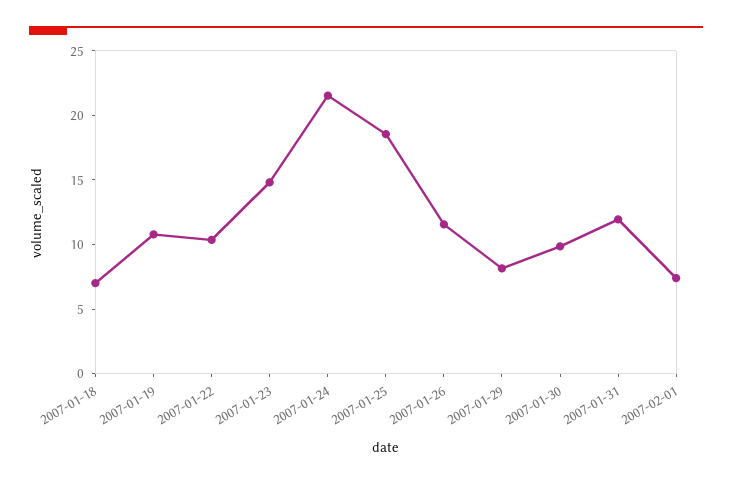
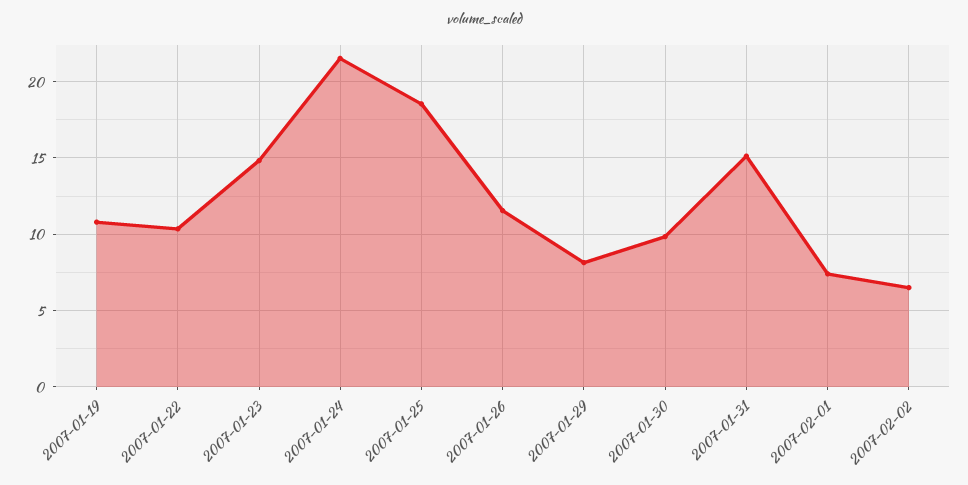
2007-01-18: 7 -> none
2007-01-31: 12 -> 15
2007-02-02: none -> 6.5

